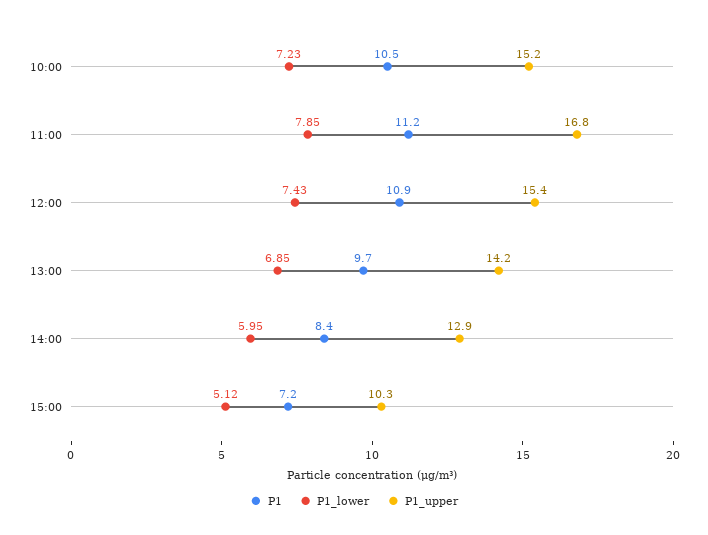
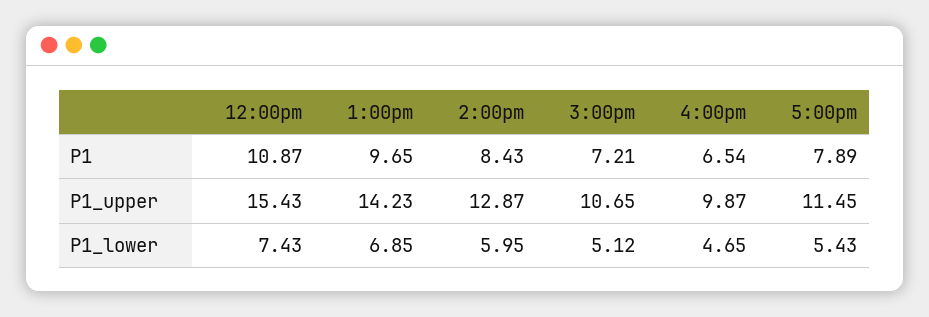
P1, 10:00: 10.5 -> none
P1_lower, 10:00: 7.23 -> none
P1_upper, 10:00: 15.2 -> none
P1, 11:00: 11.2 -> none
P1_lower, 11:00: 7.85 -> none
P1_upper, 11:00: 16.8 -> none
P1_upper, 15:00: 10.3 -> 10.65
P1, 4:00pm: none -> 6.54
P1, 5:00pm: none -> 7.89
P1_upper, 4:00pm: none -> 9.87
P1_upper, 5:00pm: none -> 11.45
P1_lower, 4:00pm: none -> 4.65
P1_lower, 5:00pm: none -> 5.43

